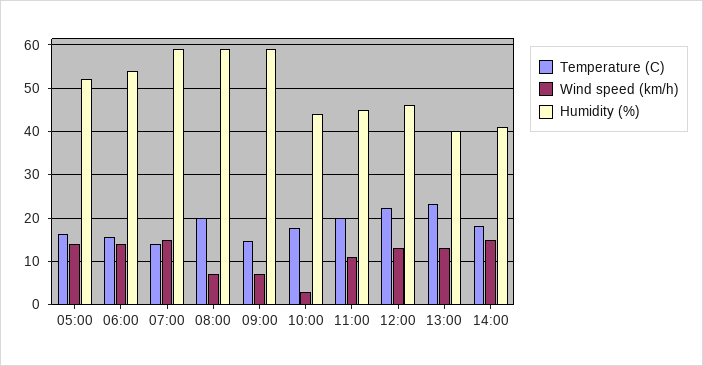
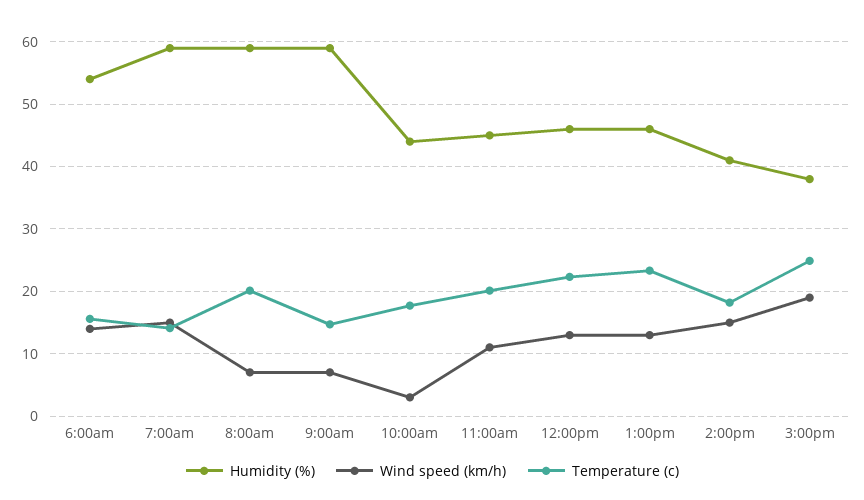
Temperature (C), 05:00: 16 -> none
Wind speed (km/h), 05:00: 14 -> none
Humidity (%), 05:00: 52 -> none
Humidity (%), 13:00: 40 -> 46
Humidity (%), 3:00pm: none -> 38
Wind speed (km/h), 3:00pm: none -> 19
Temperature (C), 3:00pm: none -> 25

